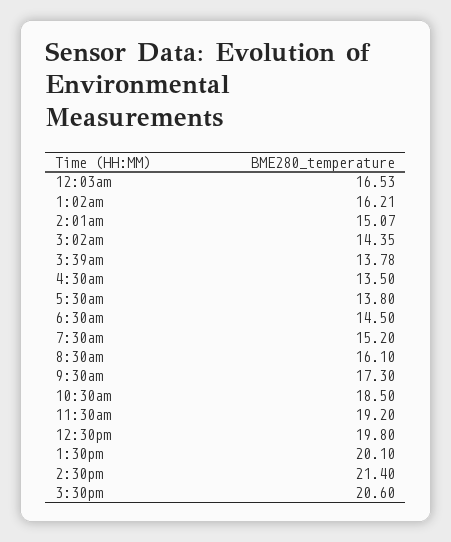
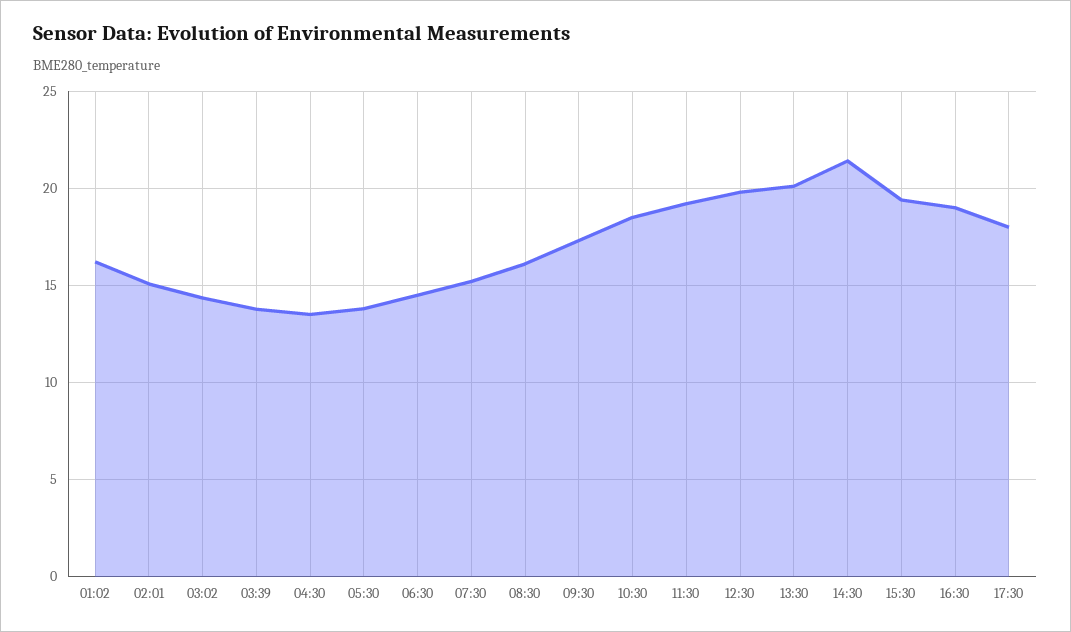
12:03am: 16.53 -> none
3:30pm: 20.6 -> 19.5
16:30: none -> 19
17:30: none -> 18

